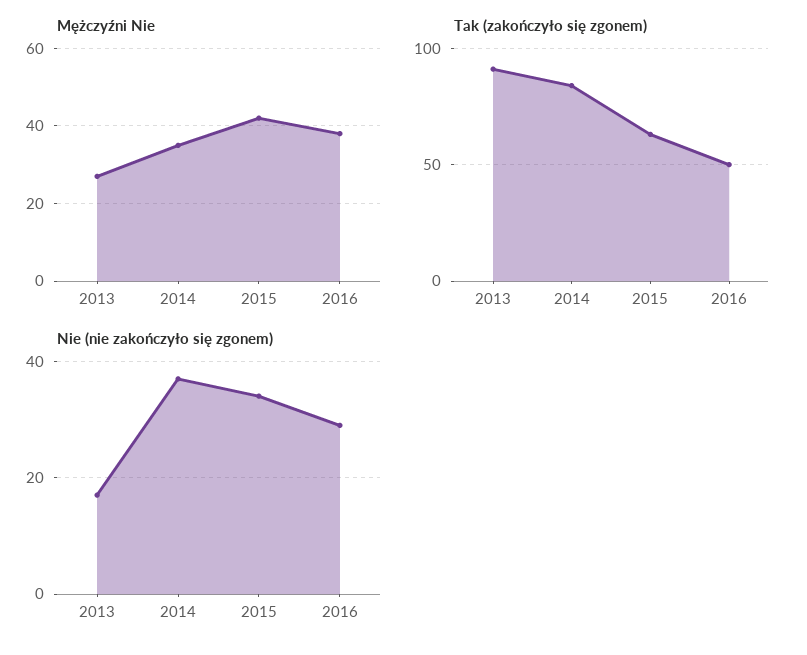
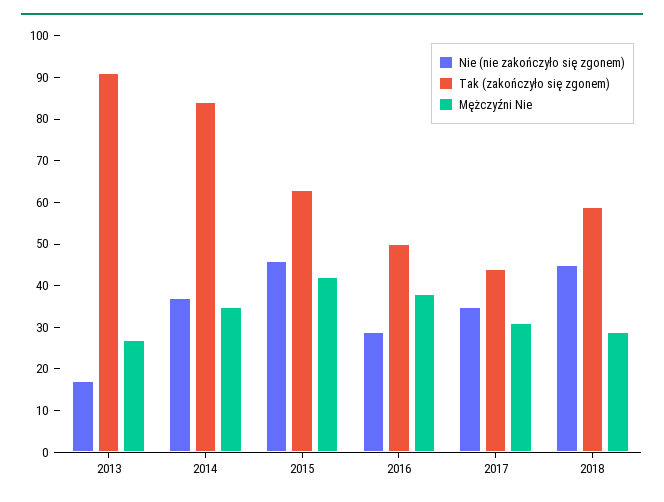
Nie (nie zakończyło się zgonem), 2015: 35 -> 45
Nie (nie zakończyło się zgonem), 2017: none -> 35
Tak (zakończyło się zgonem), 2017: none -> 45
Mężczyźni Nie, 2017: none -> 30
Nie (nie zakończyło się zgonem), 2018: none -> 45
Tak (zakończyło się zgonem), 2018: none -> 60
Mężczyźni Nie, 2018: none -> 30

